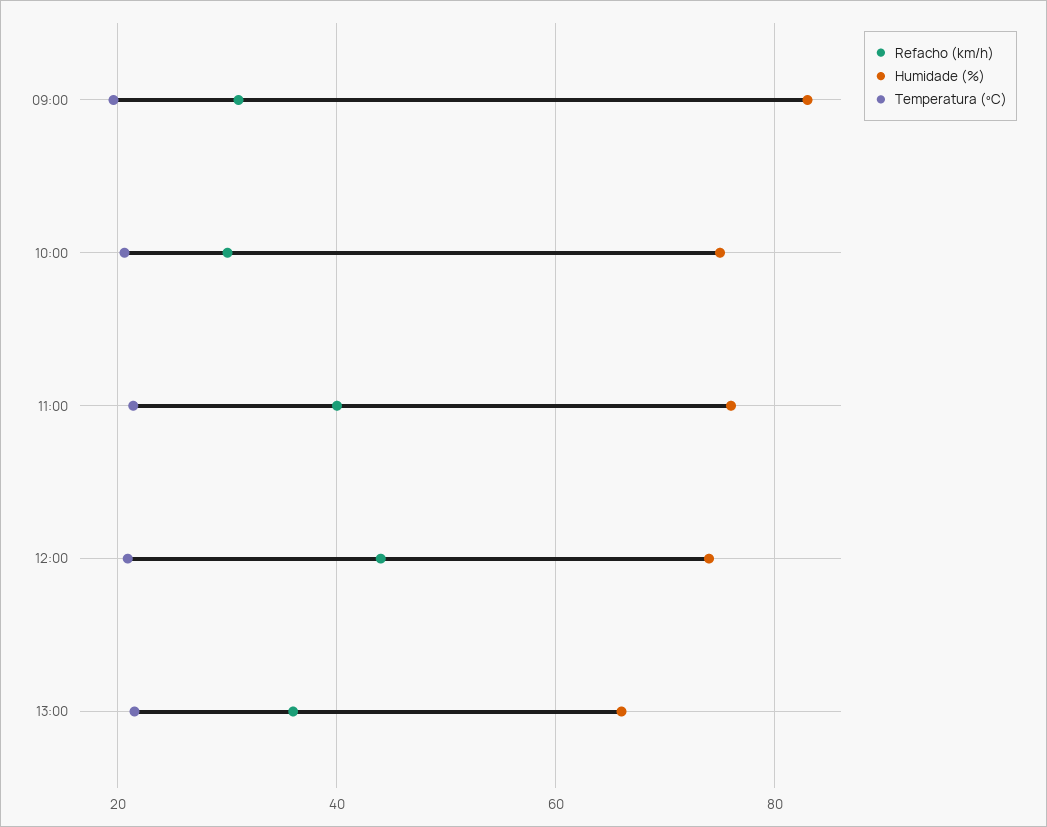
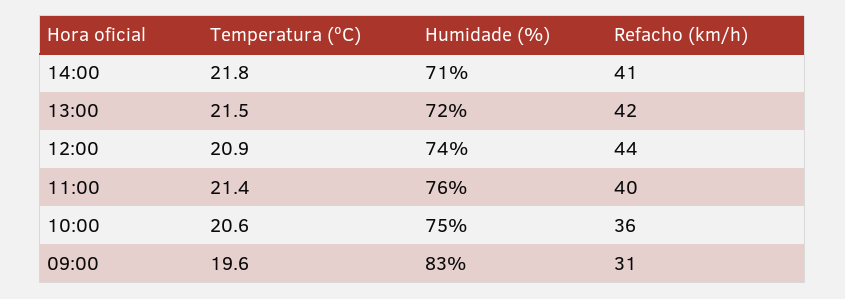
Refacho (km/h), 10:00: 30 -> 36
Refacho (km/h), 13:00: 36 -> 42
Humidade (%), 13:00: 66 -> 72
Temperatura (ºC), 14:00: none -> 21.8
Humidade (%), 14:00: none -> 71
Refacho (km/h), 14:00: none -> 41

